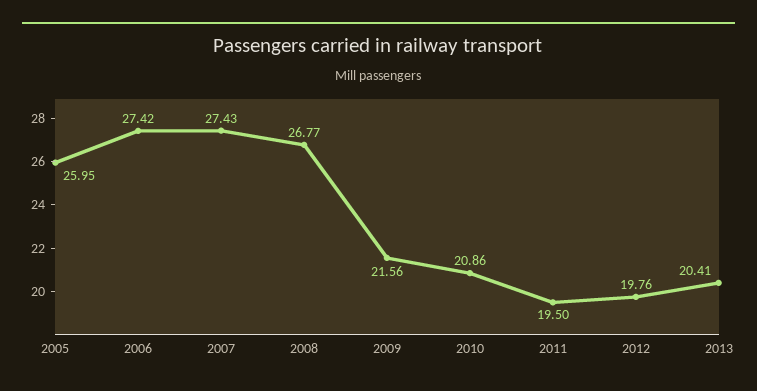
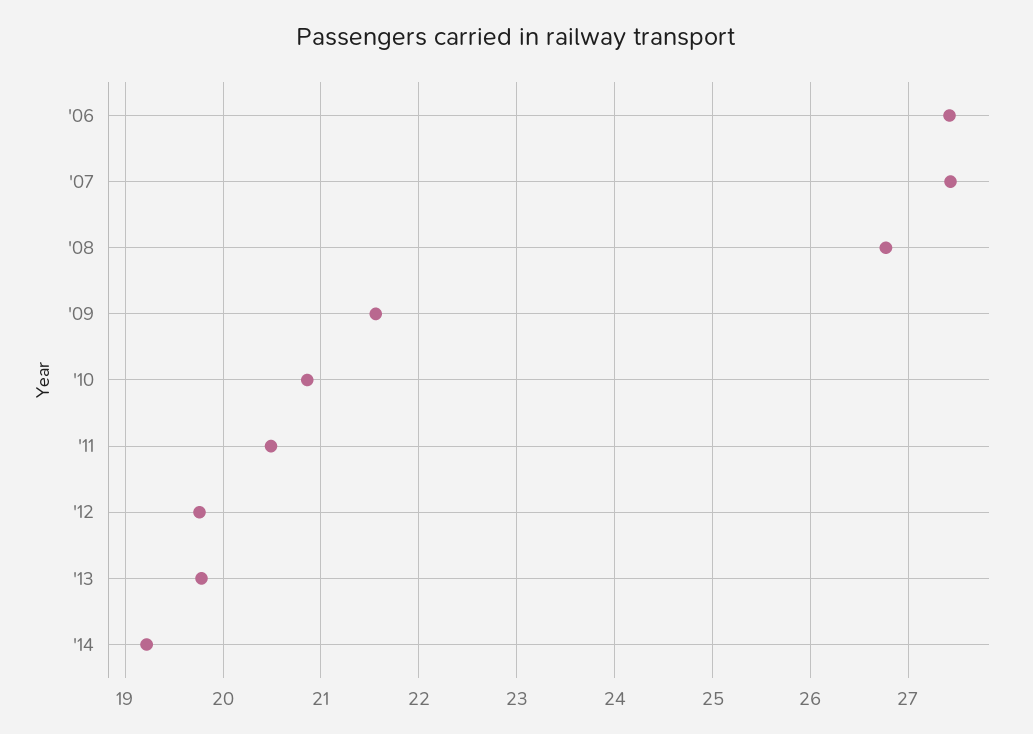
2005: 25.95 -> none
2011: 19.5 -> 20.5
2013: 20.41 -> 19.8
'14: none -> 19.2

